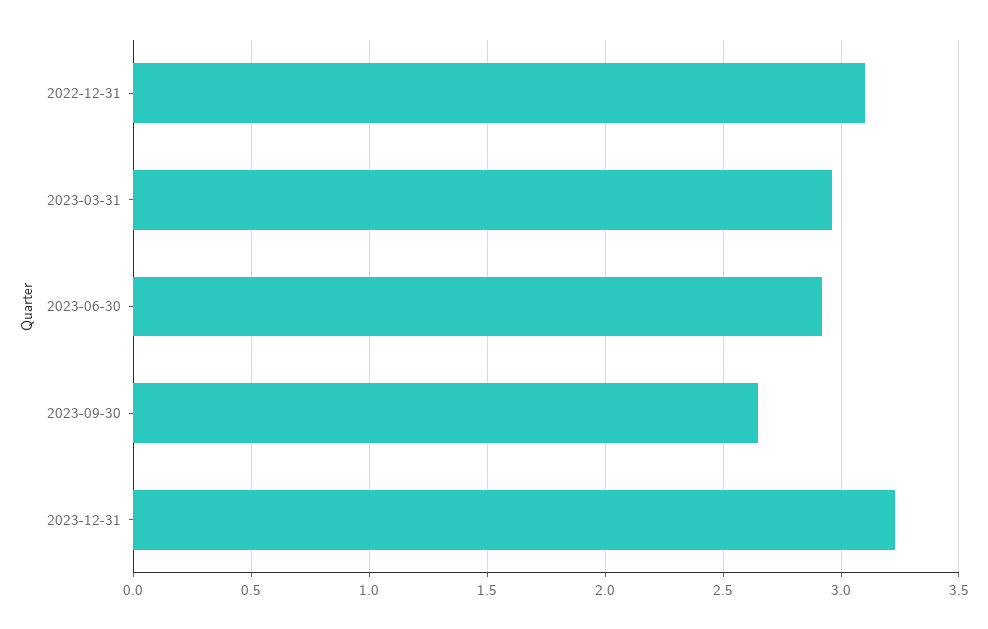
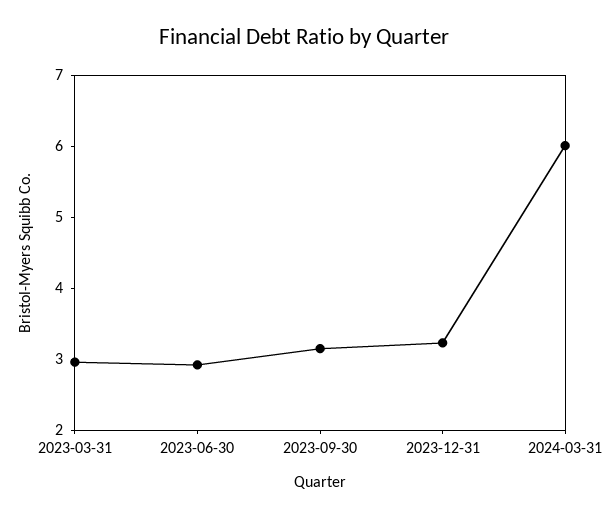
2022-12-31: 3.1 -> none
2023-09-30: 2.65 -> 3.2
2024-03-31: none -> 6

